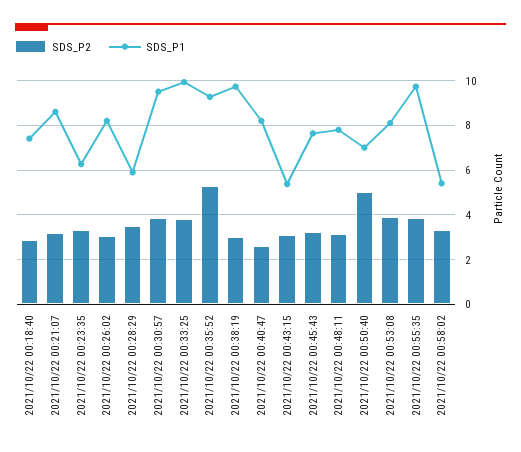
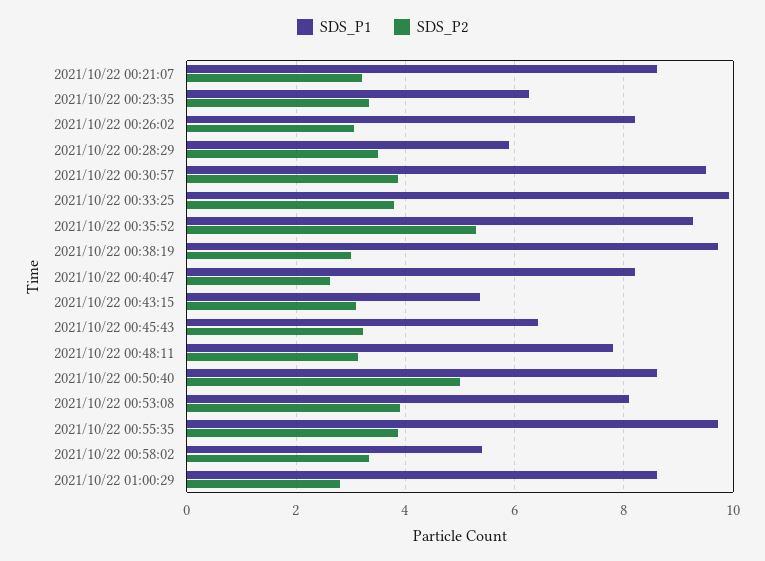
SDS_P2, 2021/10/22 00:18:40: 3 -> none
SDS_P1, 2021/10/22 00:18:40: 7.5 -> none
SDS_P1, 2021/10/22 00:45:43: 7.5 -> 6.4
SDS_P1, 2021/10/22 00:50:40: 7 -> 8.6
SDS_P1, 2021/10/22 01:00:29: none -> 8.6
SDS_P2, 2021/10/22 01:00:29: none -> 2.8

